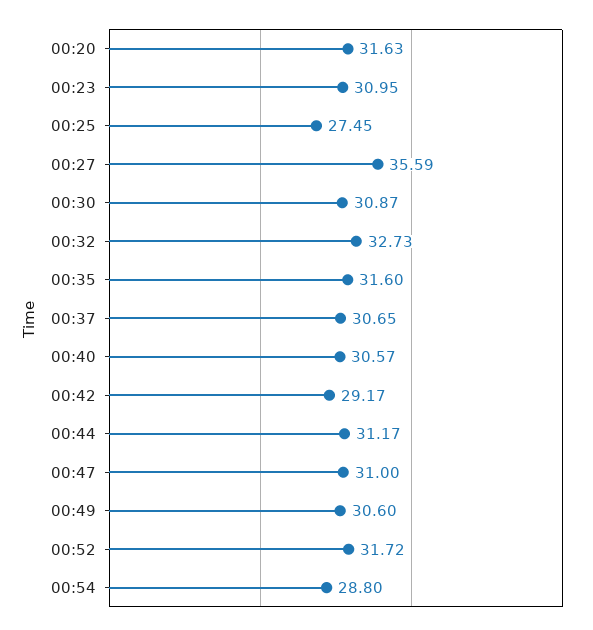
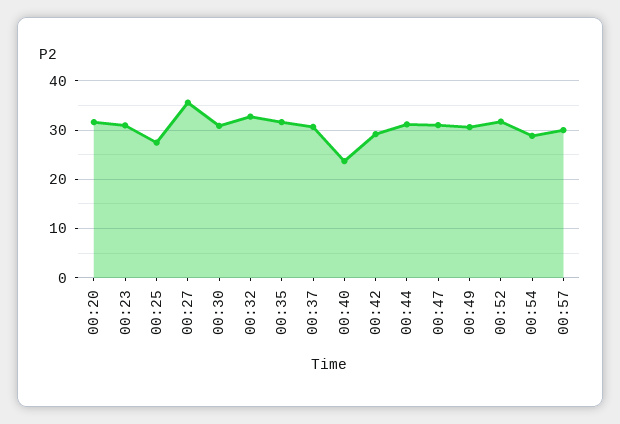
00:40: 30.57 -> 24
00:57: none -> 30

